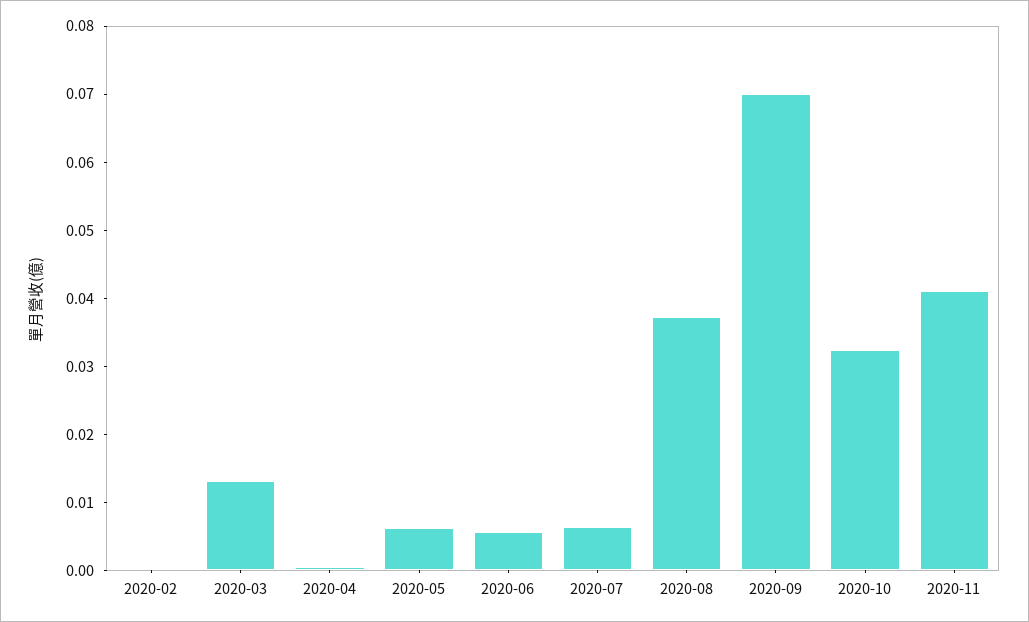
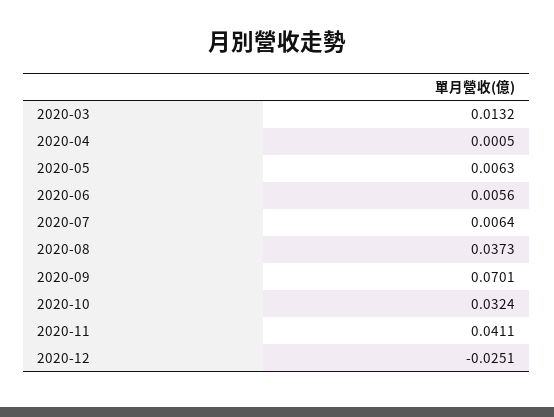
2020-02: 0 -> none
2020-12: none -> -0.0251

